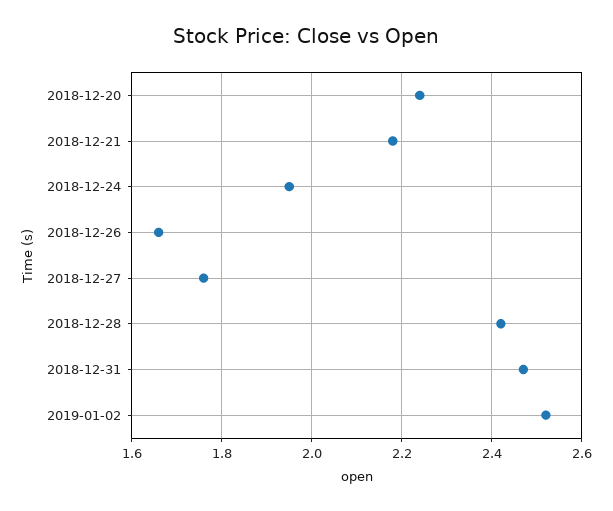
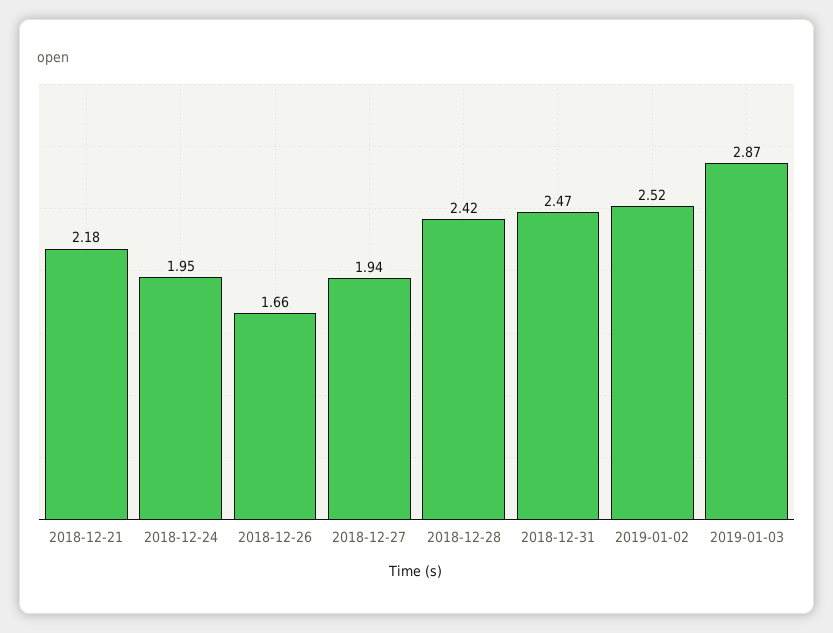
2018-12-20: 2.25 -> none
2018-12-27: 1.75 -> 1.94
2019-01-03: none -> 2.87

